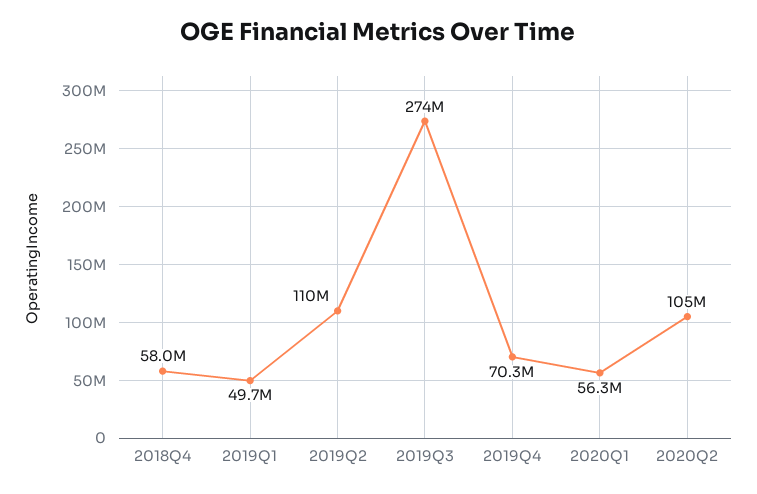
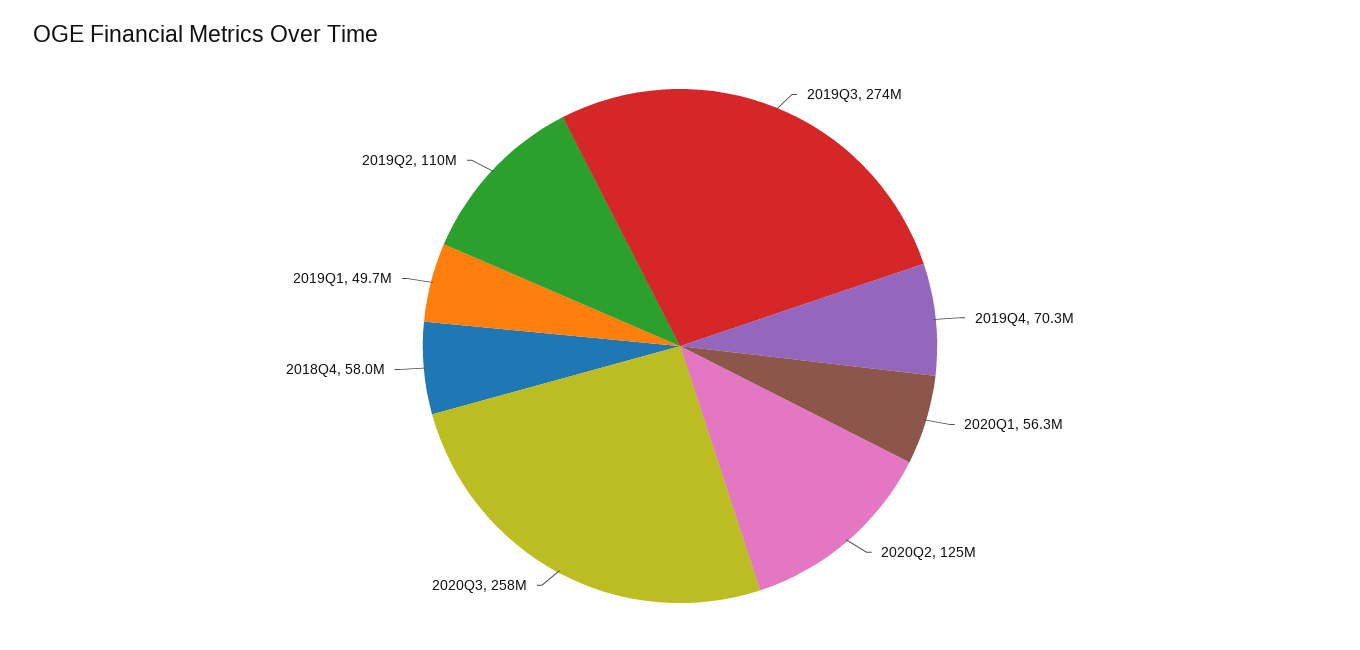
2020Q2: 105000000 -> 125000000
2020Q3: none -> 258000000

